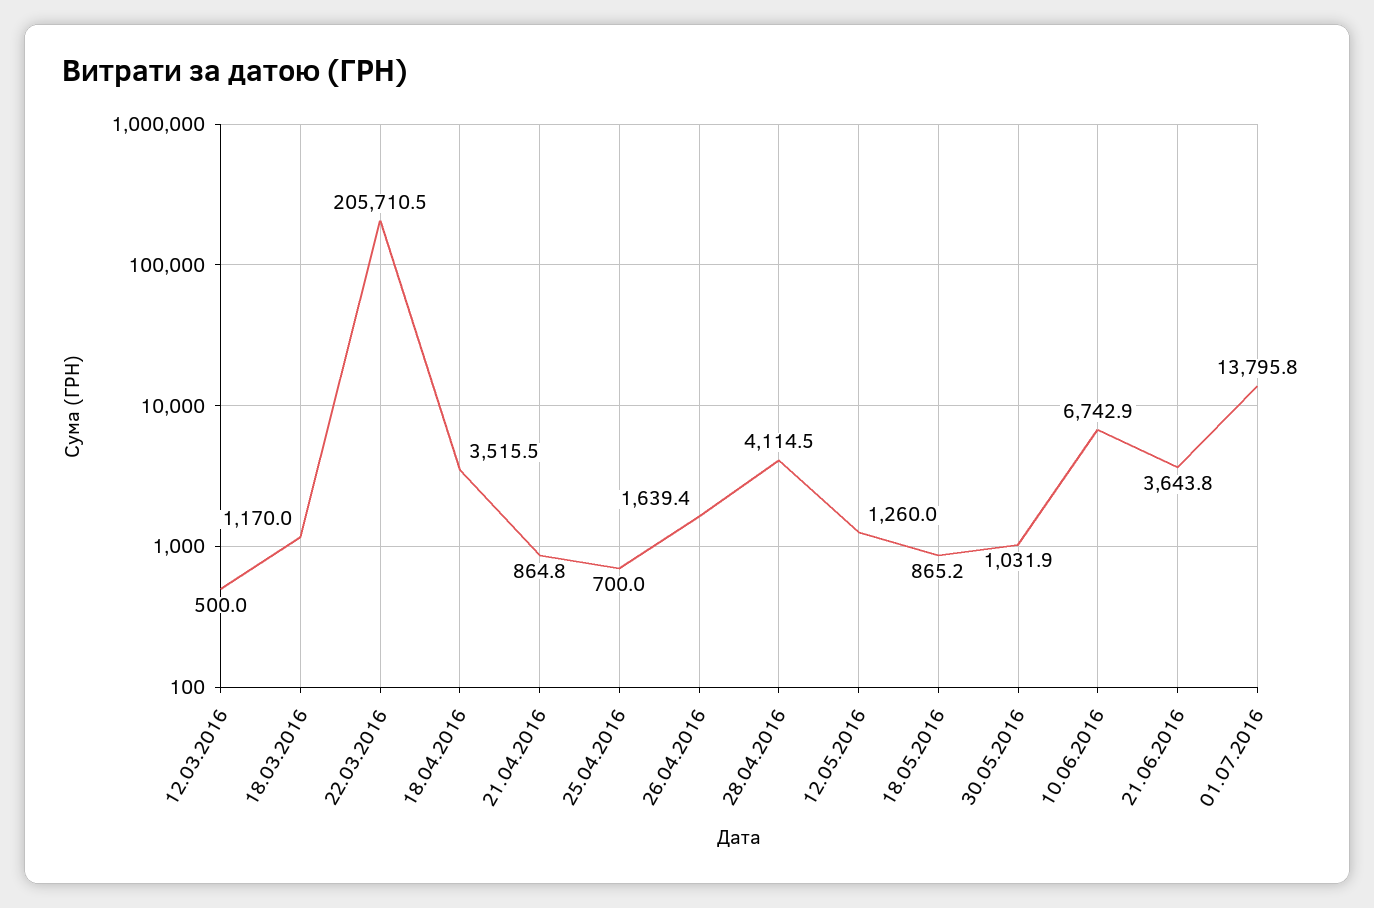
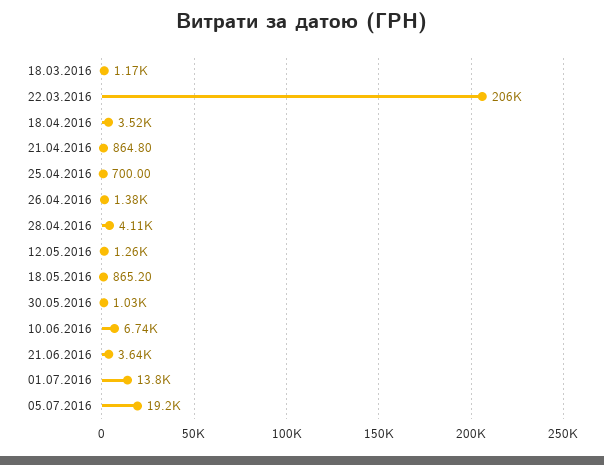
12.03.2016: 500 -> none
26.04.2016: 1639.4 -> 1380
05.07.2016: none -> 19200

